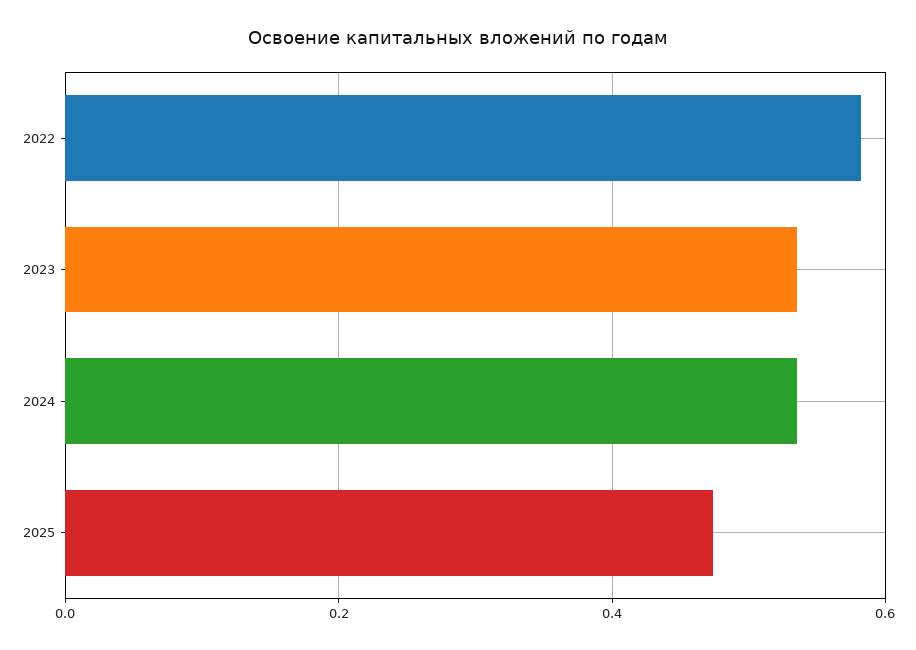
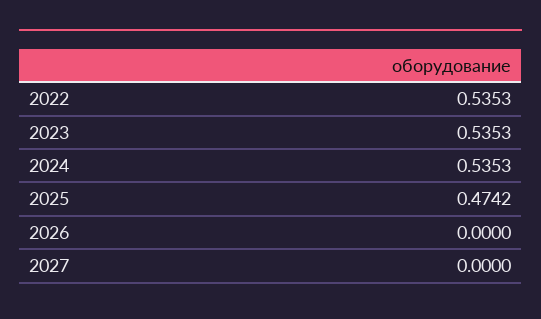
2022: 0.58 -> 0.5353
2026: none -> 0
2027: none -> 0

